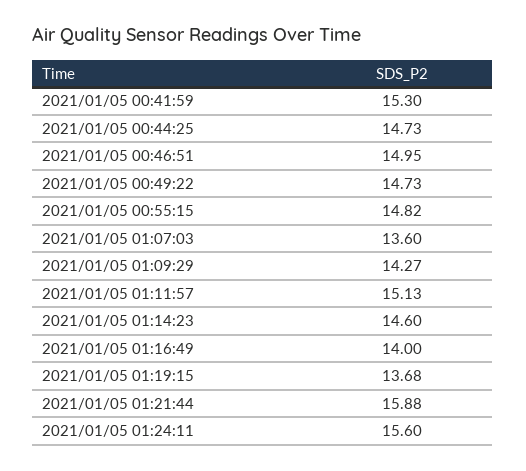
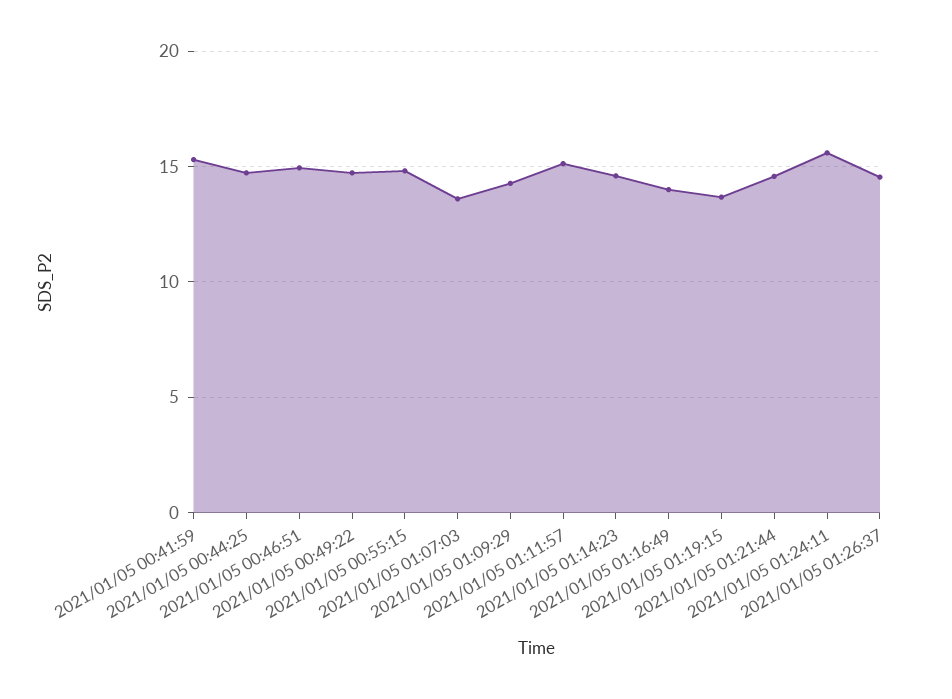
2021/01/05 01:21:44: 15.88 -> 14.5
2021/01/05 01:26:37: none -> 14.5

